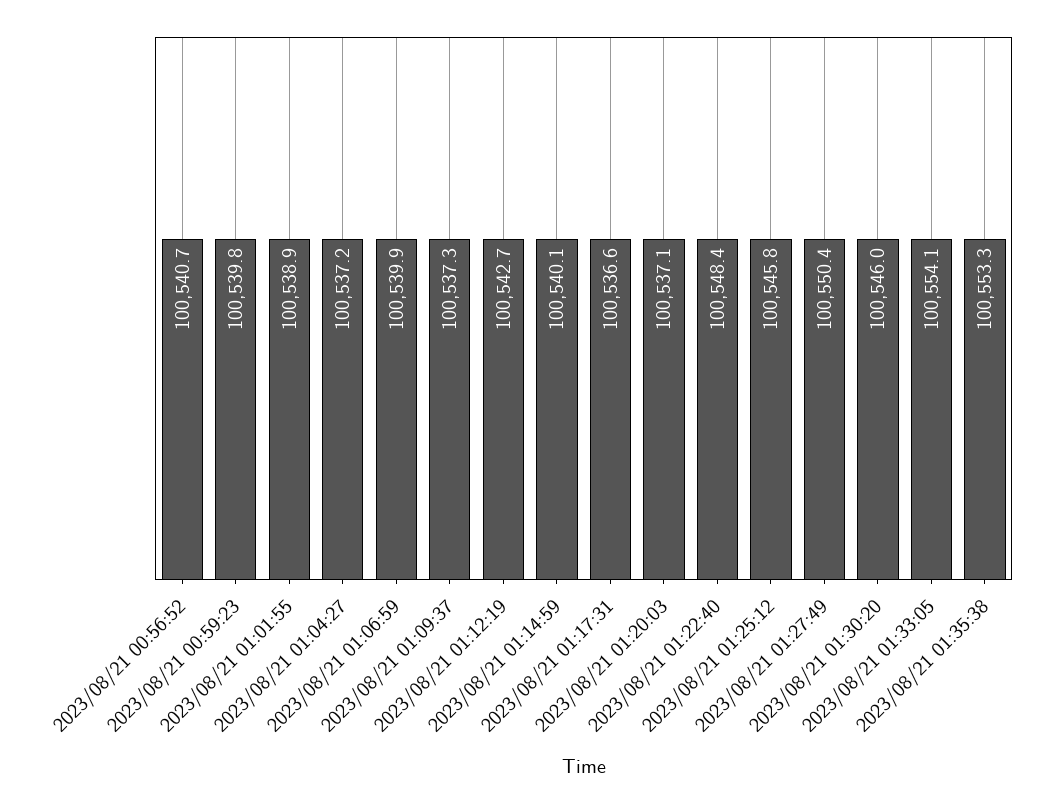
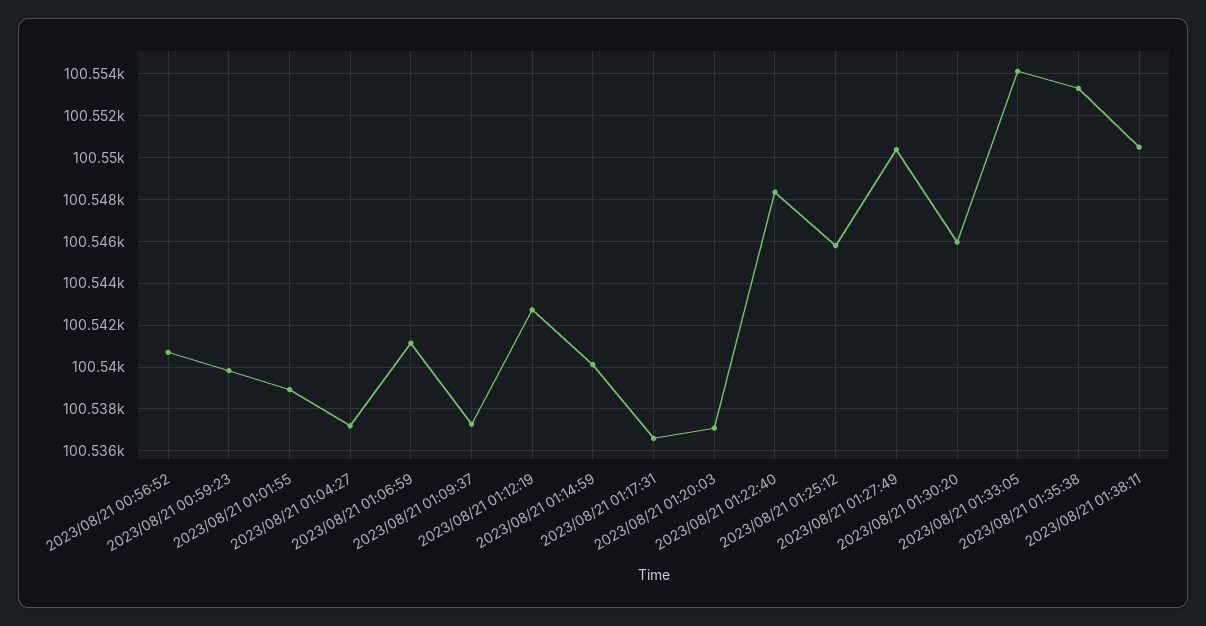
2023/08/21 01:06:59: 100539.9 -> 100541
2023/08/21 01:38:11: none -> 100550.5

